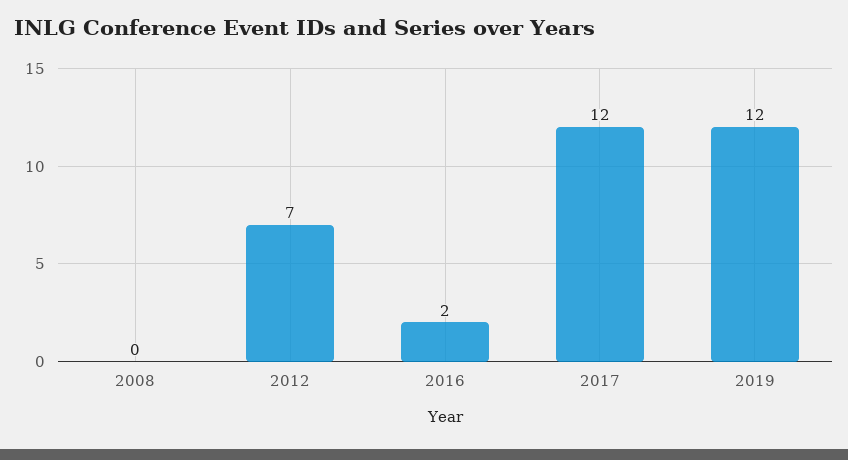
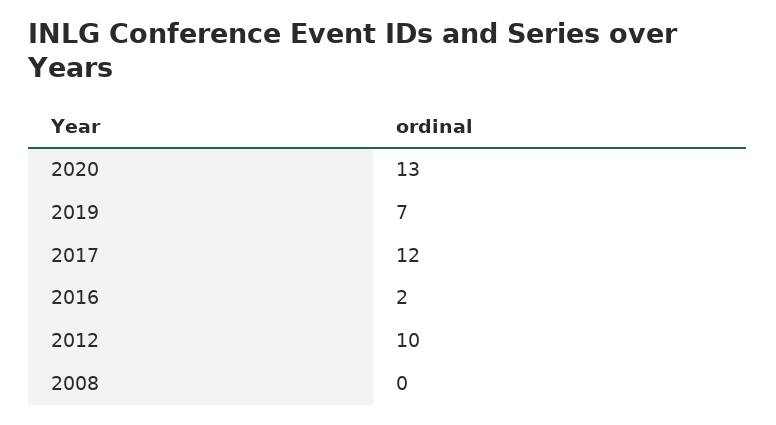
2012: 7 -> 10
2019: 12 -> 7
2020: none -> 13

